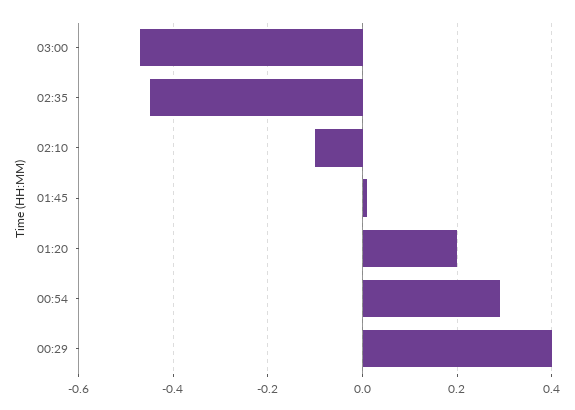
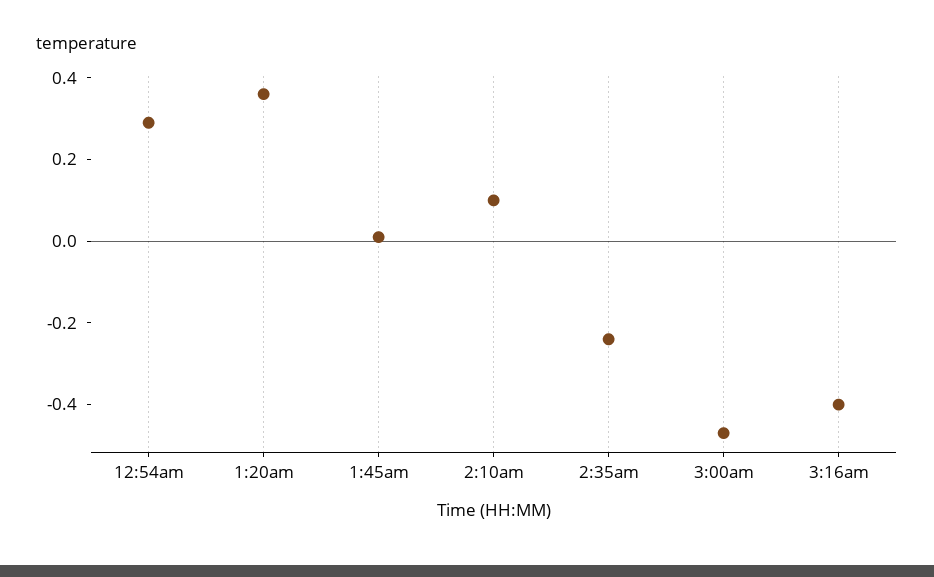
02:35: -0.45 -> -0.25
02:10: -0.1 -> 0.1
01:20: 0.2 -> 0.35
00:29: 0.4 -> none
3:16am: none -> -0.4

